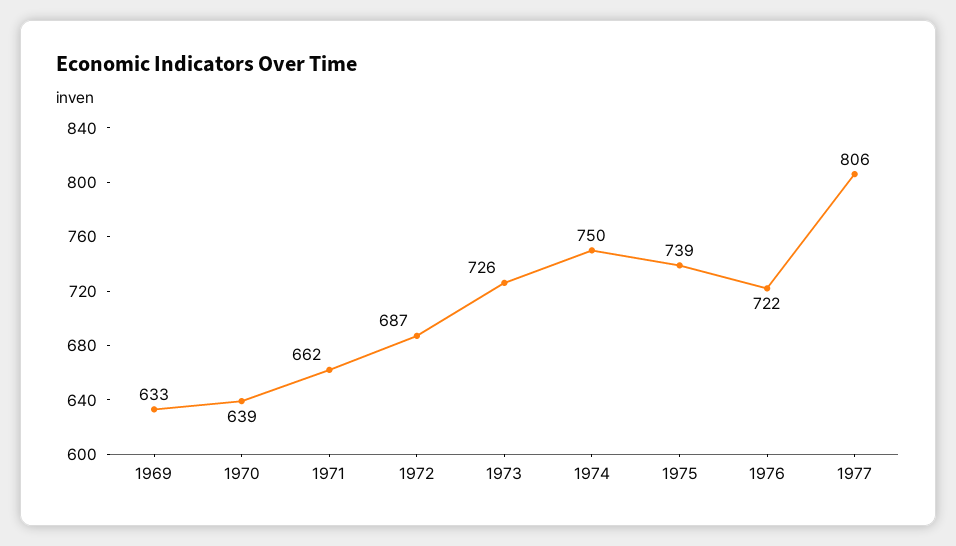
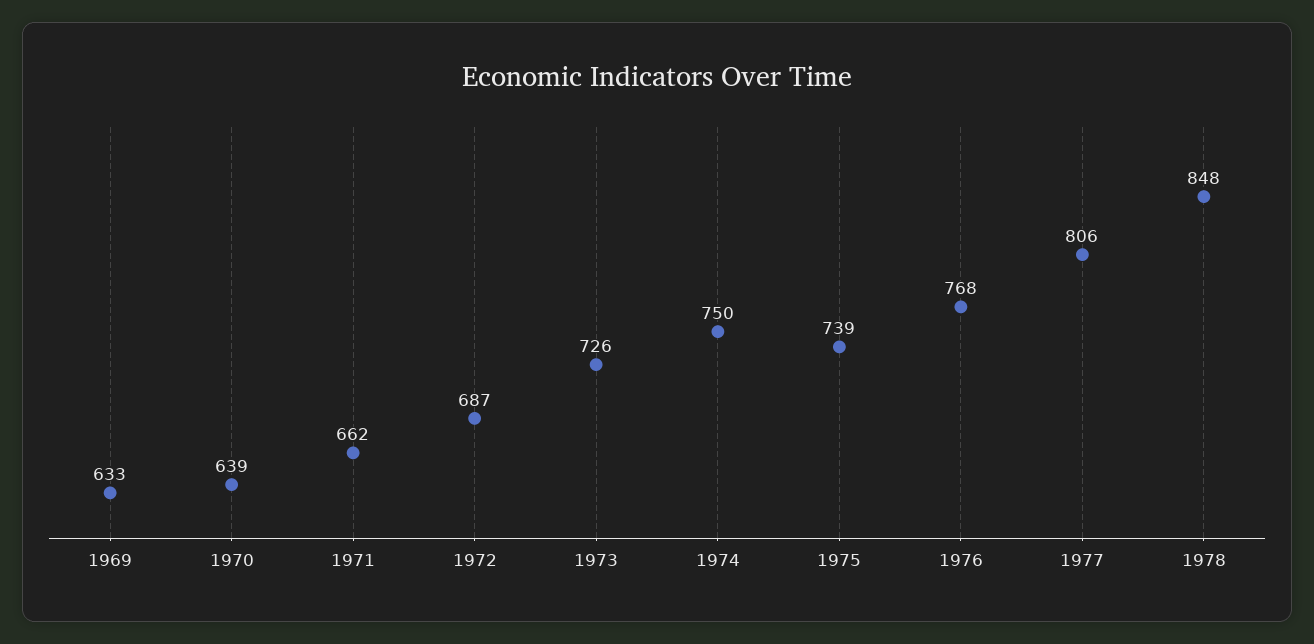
1976: 722 -> 768
1978: none -> 848

